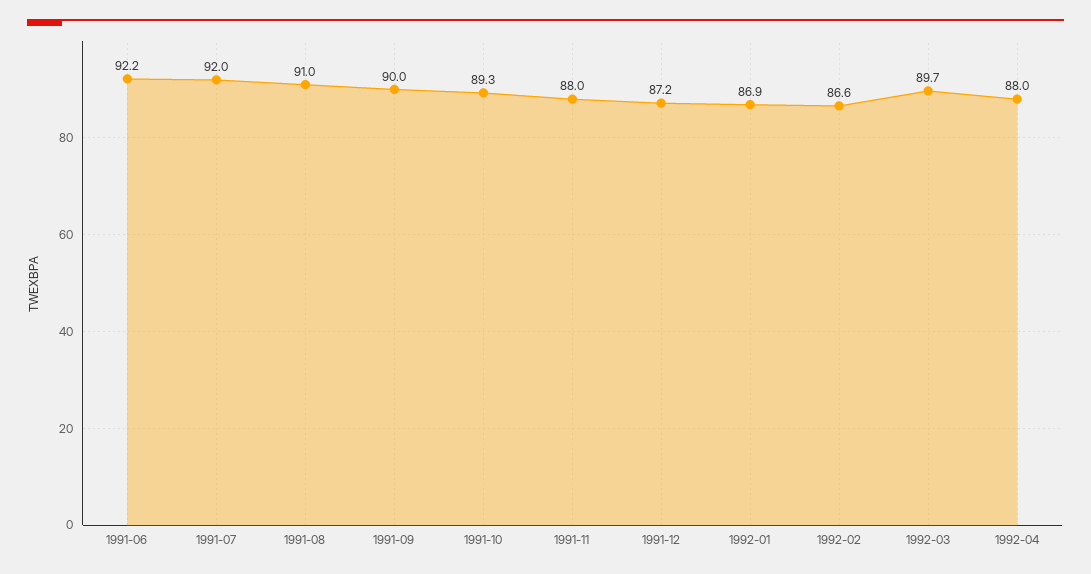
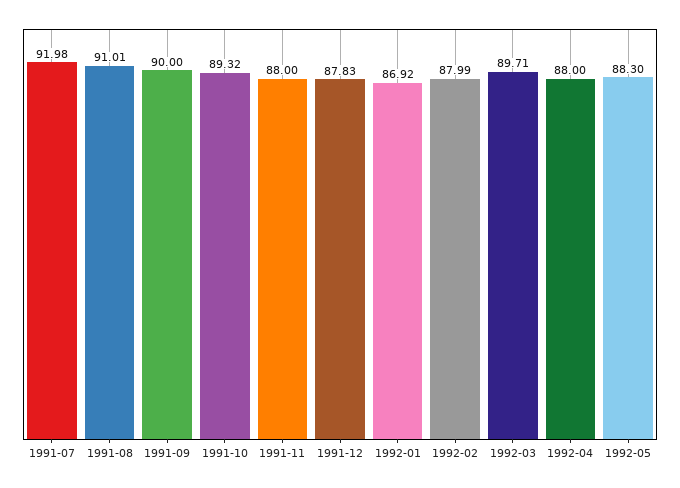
1991-06: 92.2 -> none
1991-12: 87.2 -> 87.83
1992-02: 86.6 -> 87.99
1992-05: none -> 88.3

